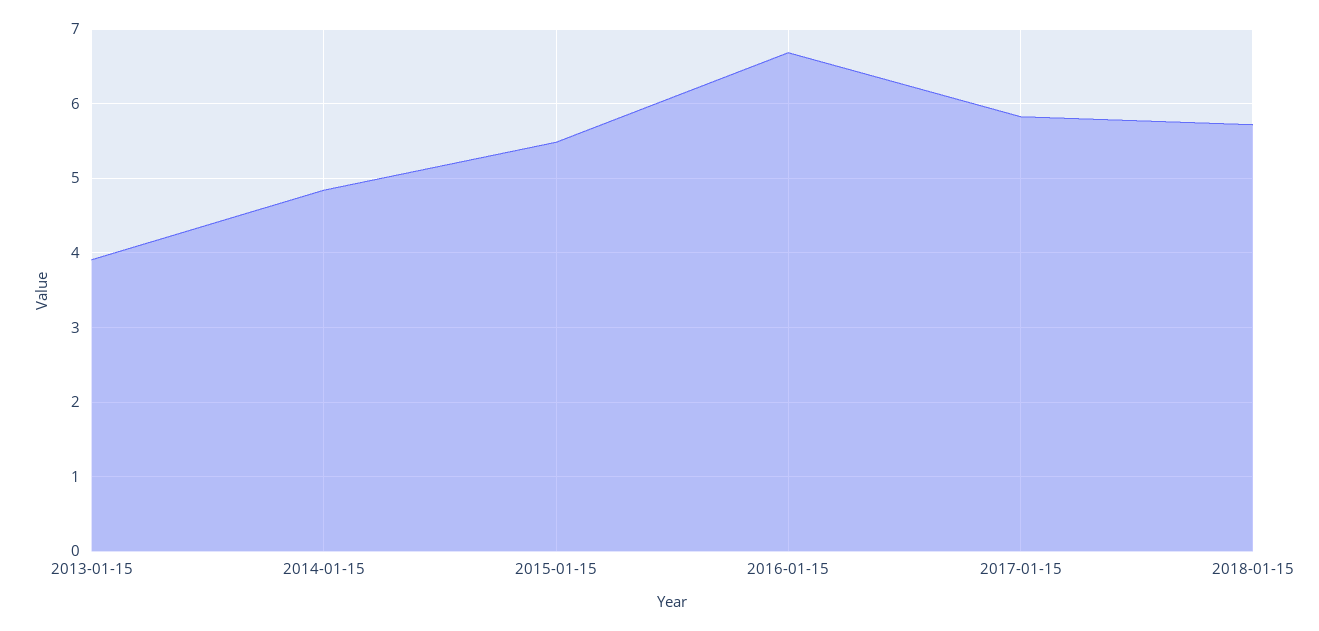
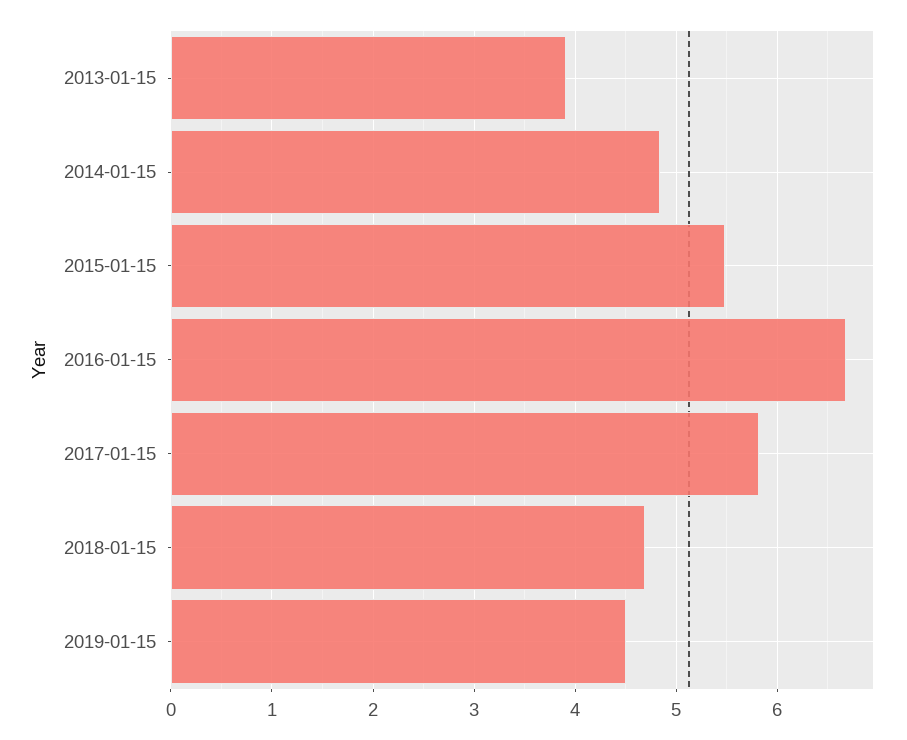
2018-01-15: 5.7 -> 4.7
2019-01-15: none -> 4.5

